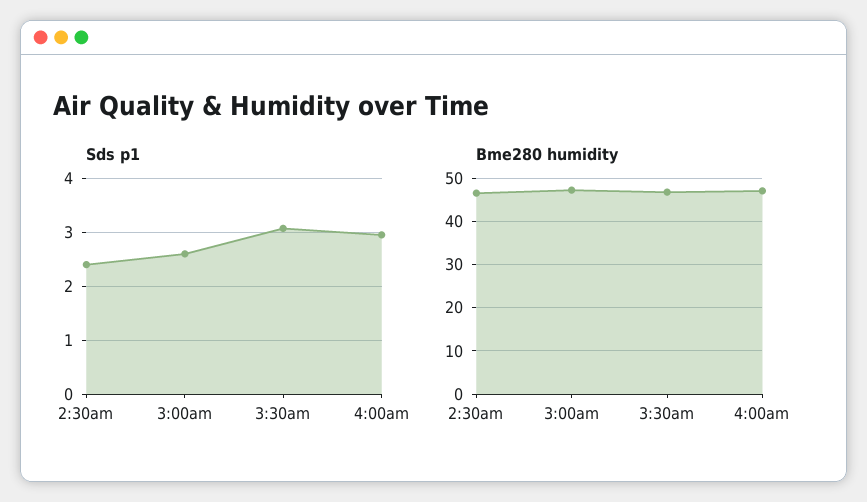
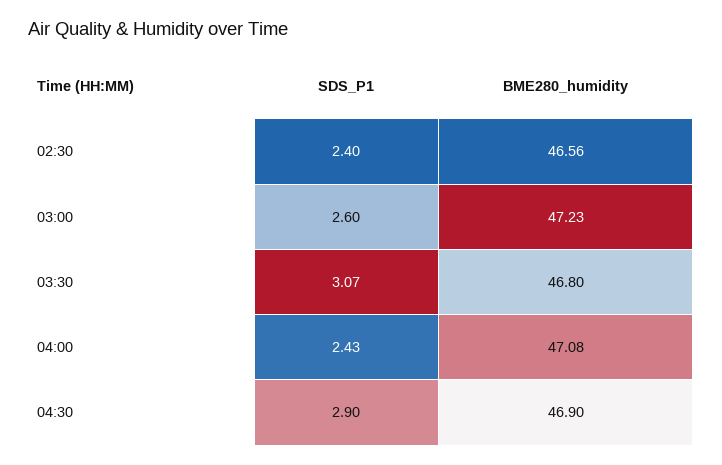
Sds p1, 4:00am: 3 -> 2.43
Sds p1, 04:30: none -> 2.9
Bme280 humidity, 04:30: none -> 46.9

